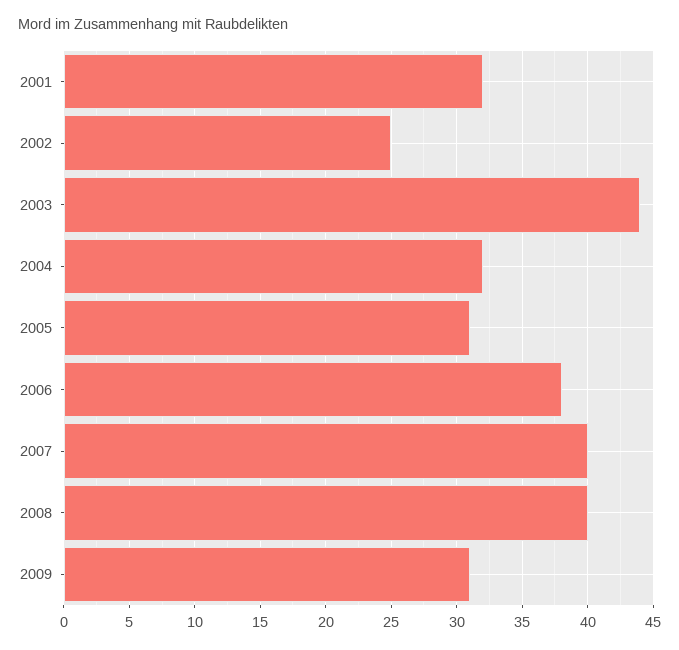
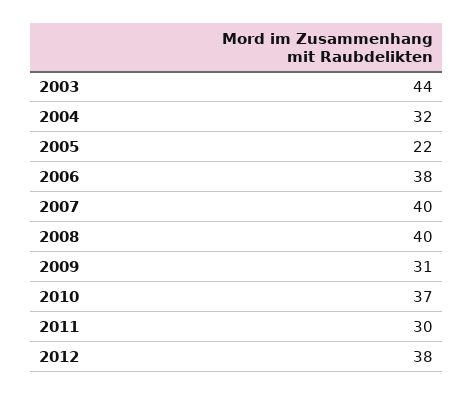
2001: 32 -> none
2002: 25 -> none
2005: 31 -> 22
2010: none -> 37
2011: none -> 30
2012: none -> 38

